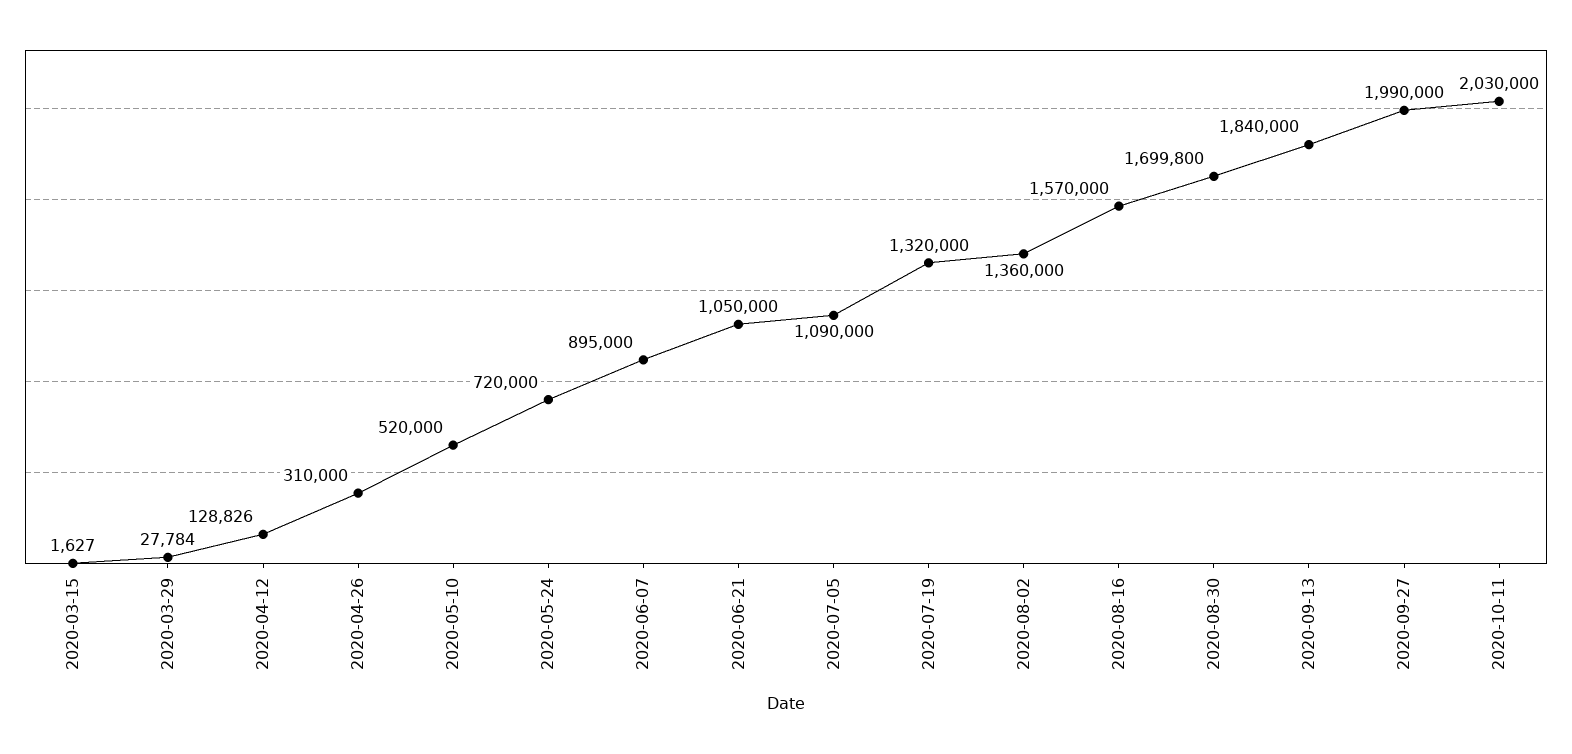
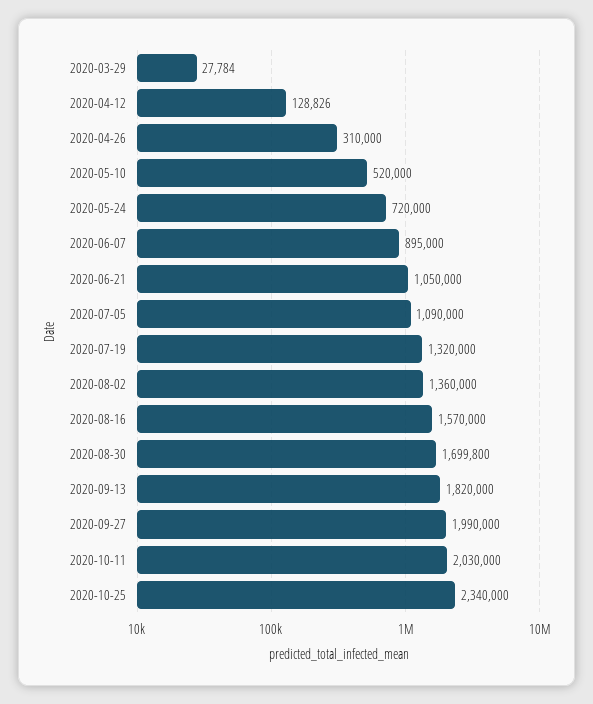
2020-03-15: 1627 -> none
2020-09-13: 1840000 -> 1820000
2020-10-25: none -> 2340000

